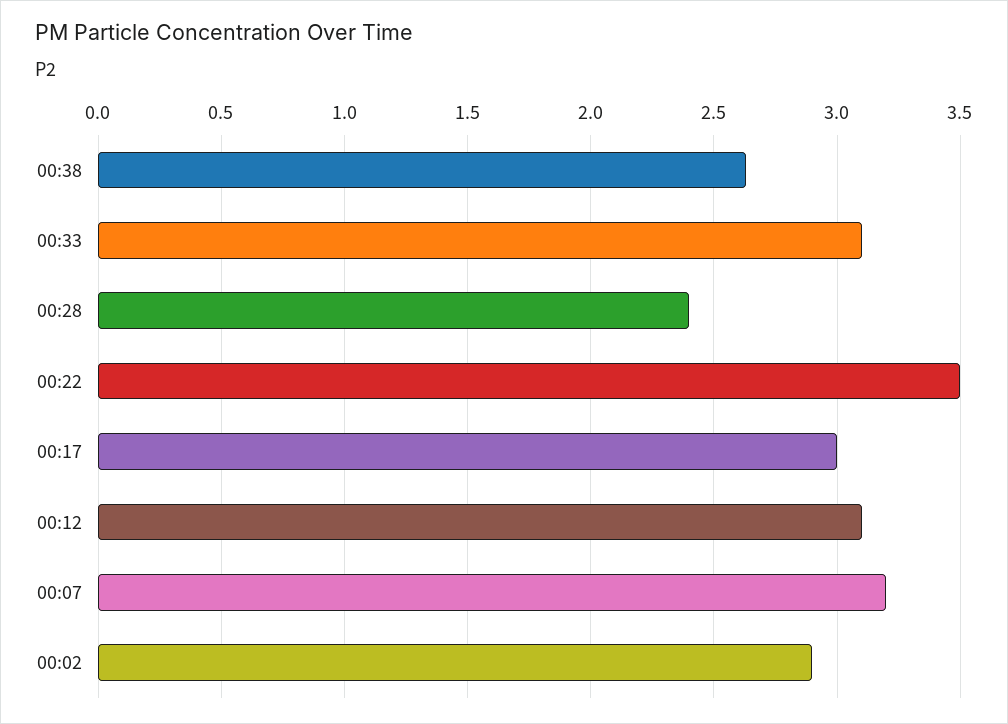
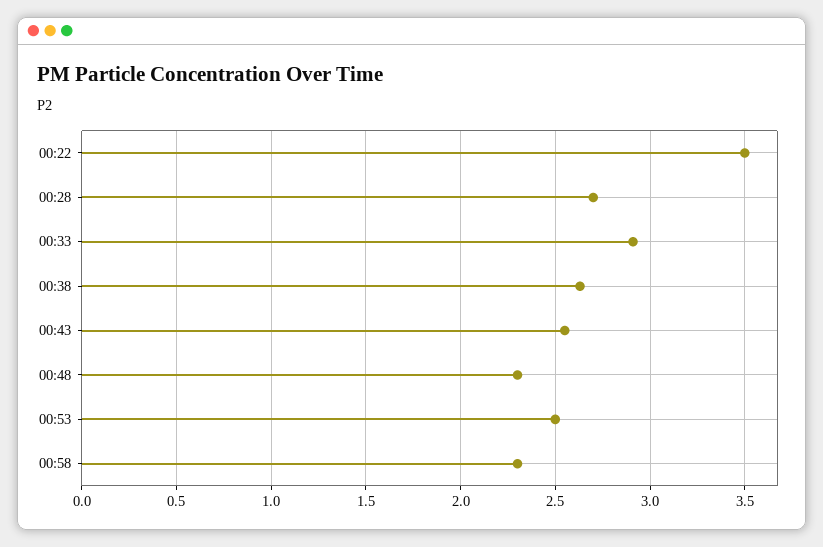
00:33: 3.1 -> 2.9
00:28: 2.4 -> 2.7
00:17: 3 -> none
00:12: 3.1 -> none
00:07: 3.2 -> none
00:02: 2.9 -> none
00:43: none -> 2.55
00:48: none -> 2.3
00:53: none -> 2.5
00:58: none -> 2.3

